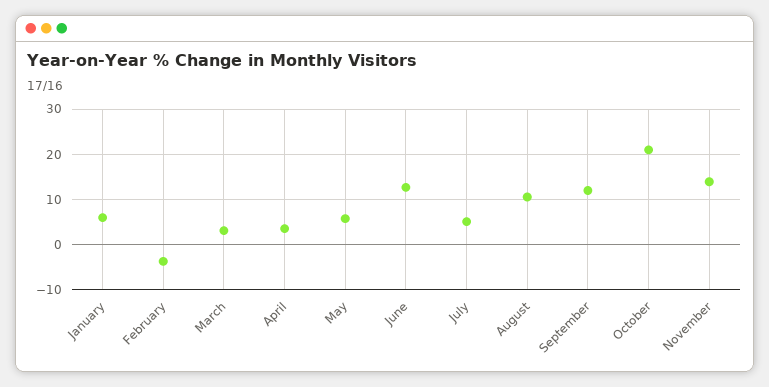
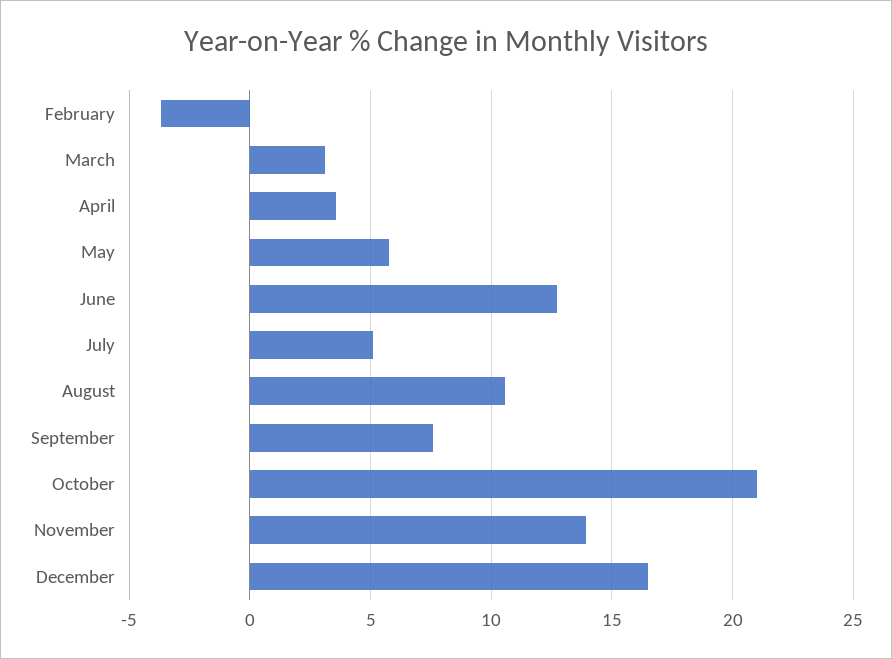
January: 6 -> none
September: 12 -> 7.5
December: none -> 16.5

